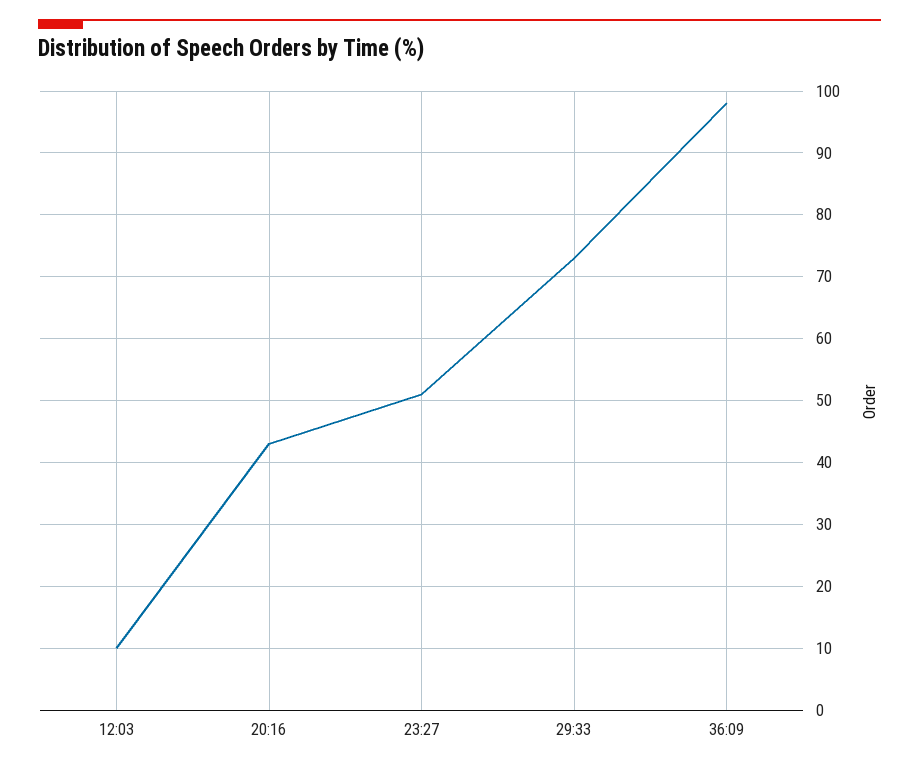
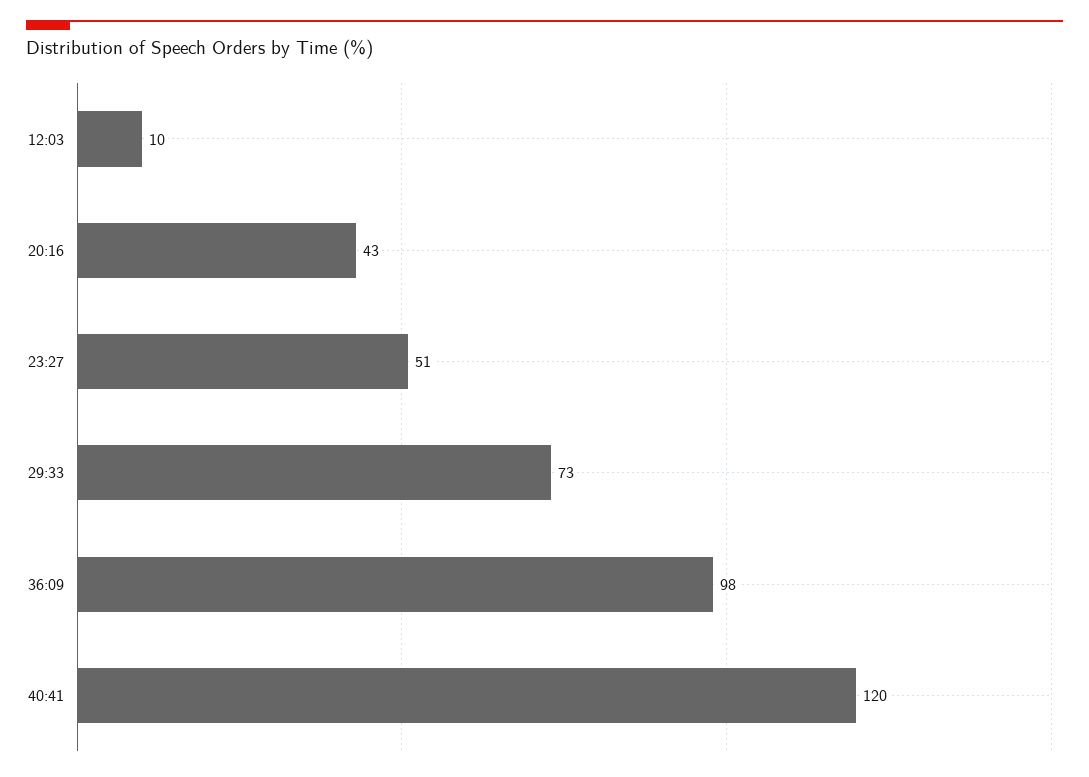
40:41: none -> 120

